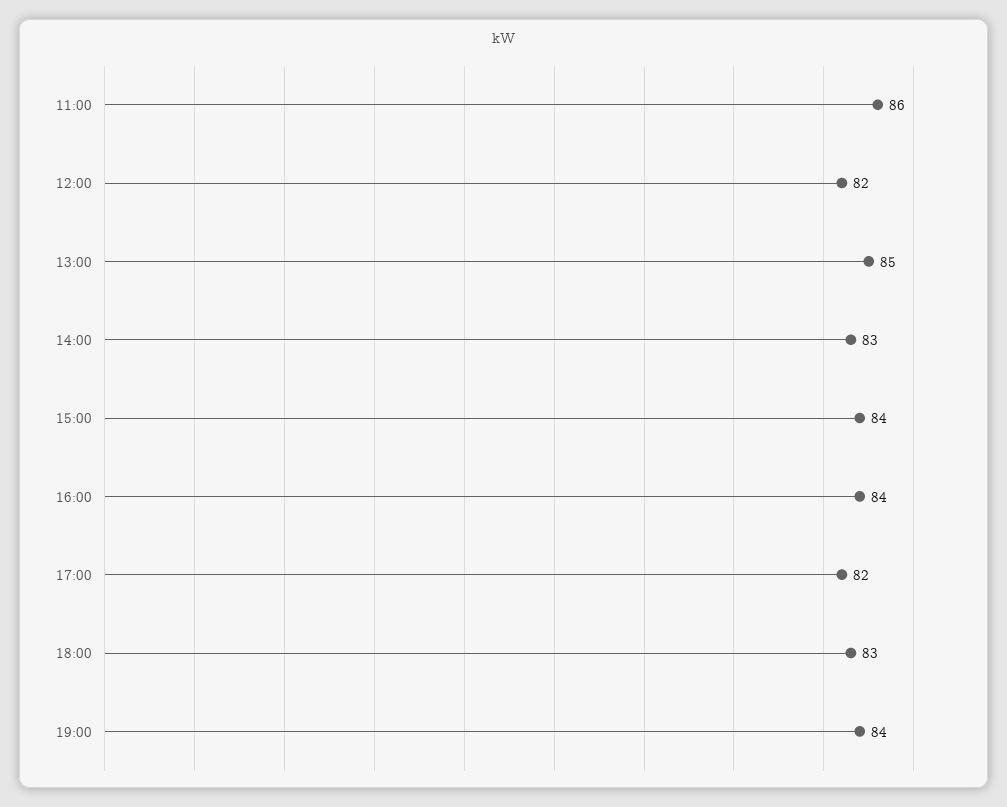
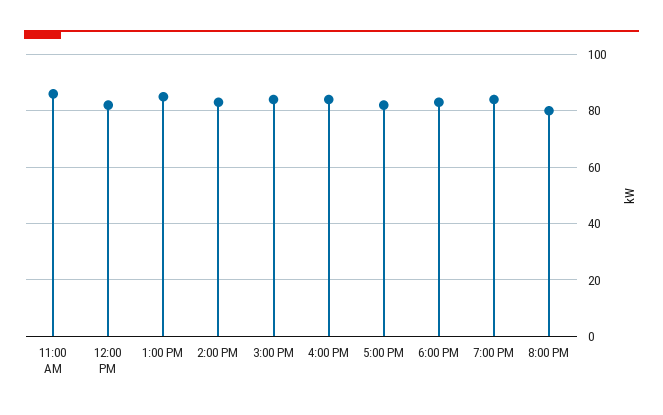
8:00 PM: none -> 80

